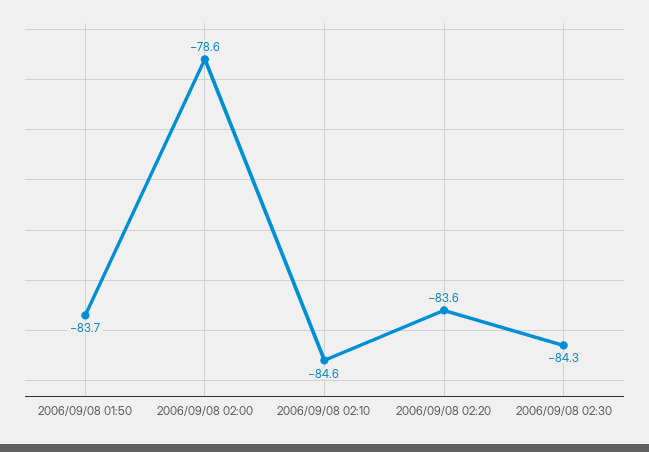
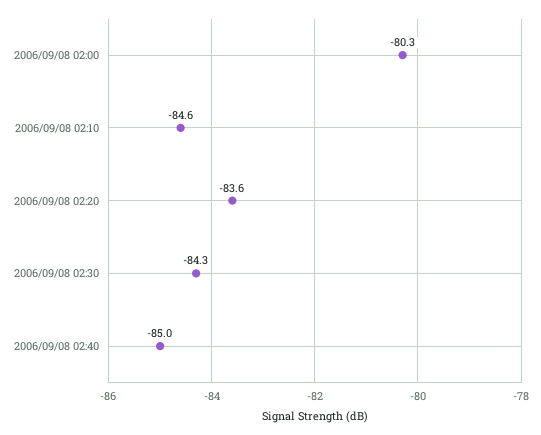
2006/09/08 01:50: -83.7 -> none
2006/09/08 02:00: -78.6 -> -80.3
2006/09/08 02:40: none -> -85

